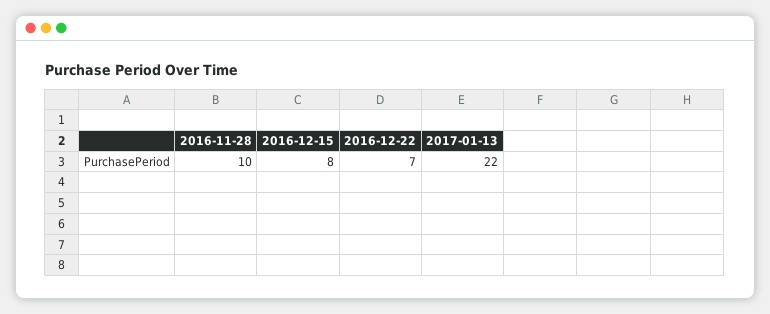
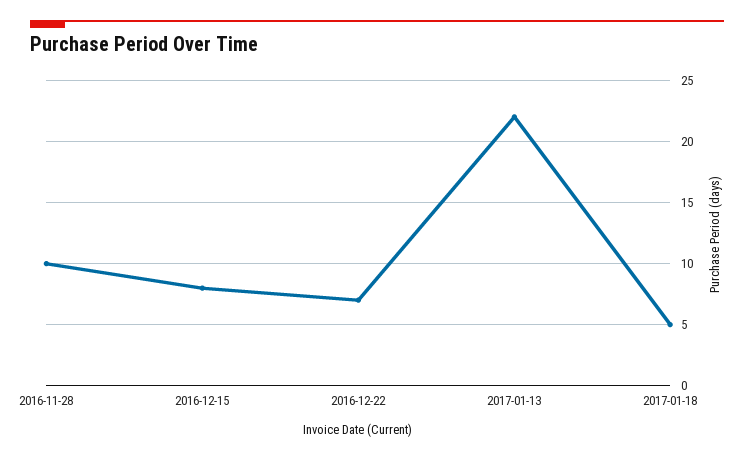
2017-01-18: none -> 5

